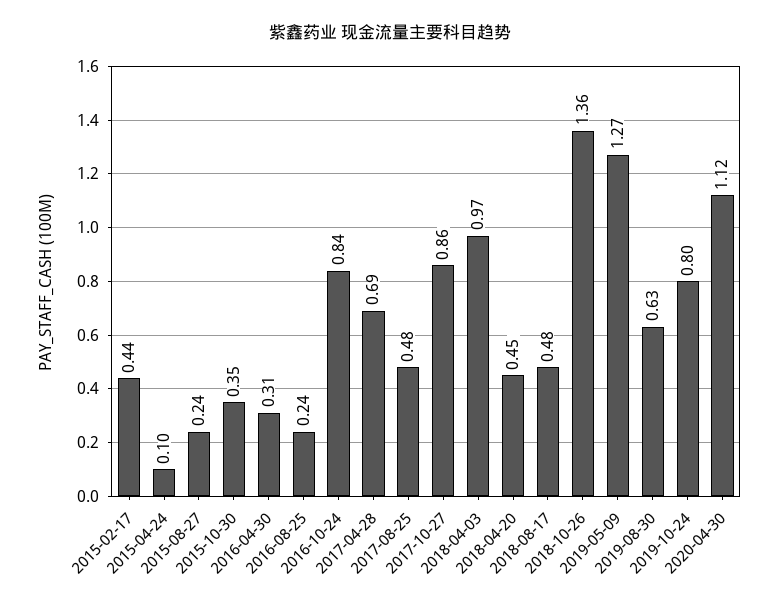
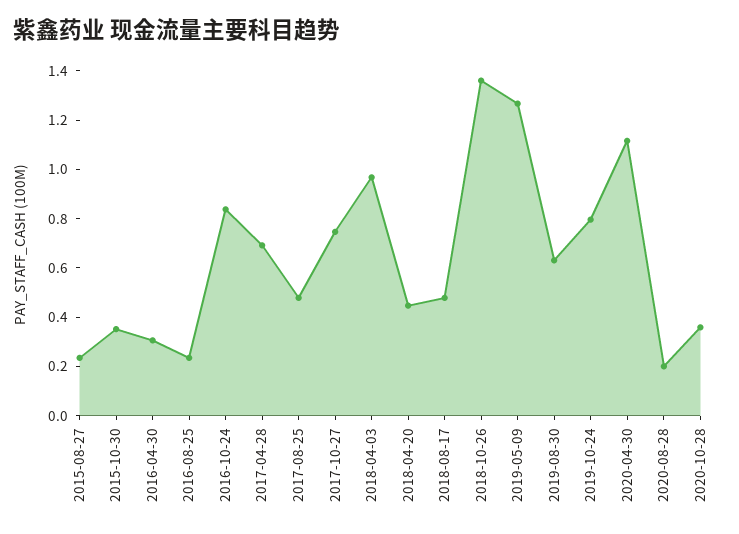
2015-02-17: 0.44 -> none
2015-04-24: 0.1 -> none
2017-10-27: 0.86 -> 0.75
2020-08-28: none -> 0.2
2020-10-28: none -> 0.35

